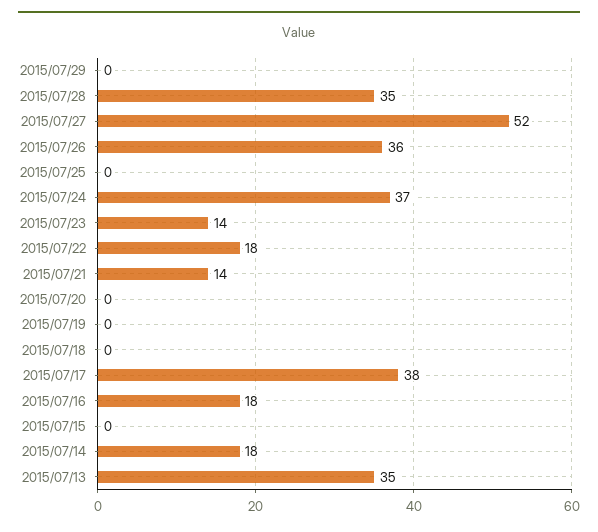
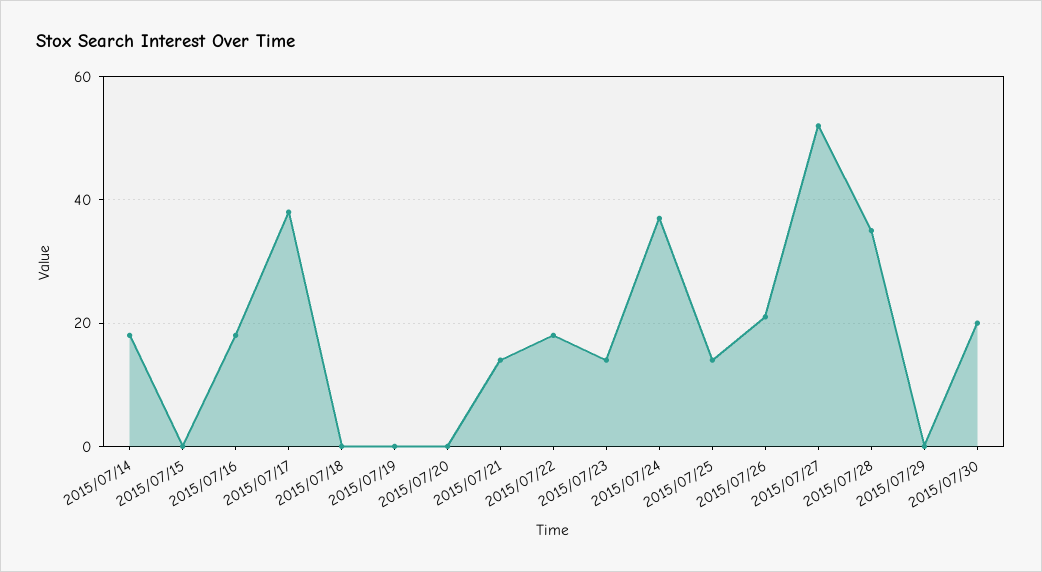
2015/07/26: 36 -> 20
2015/07/25: 0 -> 15
2015/07/13: 35 -> none
2015/07/30: none -> 20

